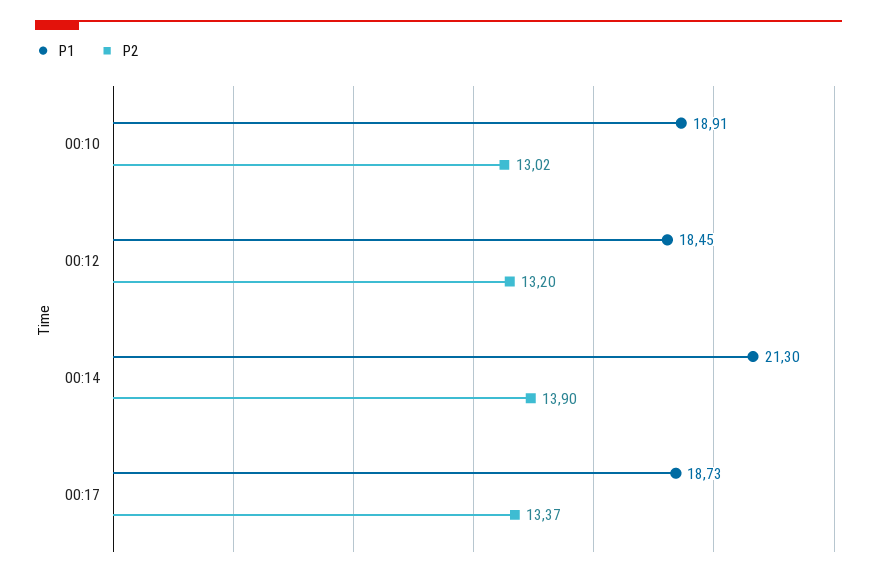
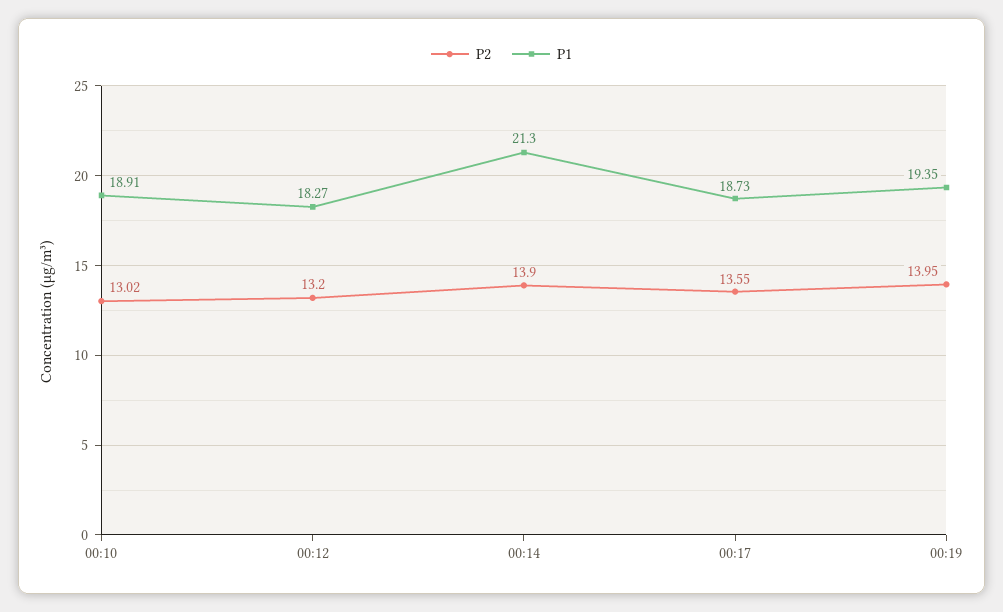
P1, 00:12: 18.45 -> 18.27
P2, 00:17: 13.37 -> 13.55
P2, 00:19: none -> 13.95
P1, 00:19: none -> 19.35

